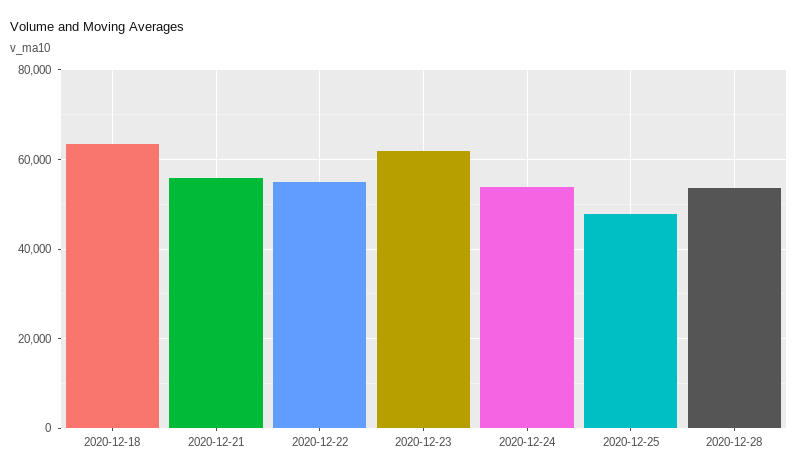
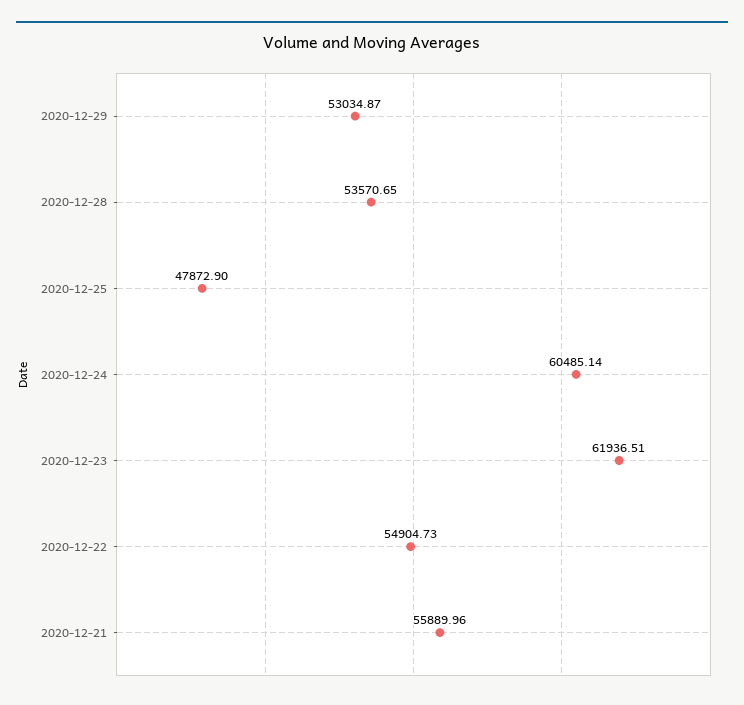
2020-12-18: 64000 -> none
2020-12-24: 54000 -> 60485.14
2020-12-29: none -> 53034.87

